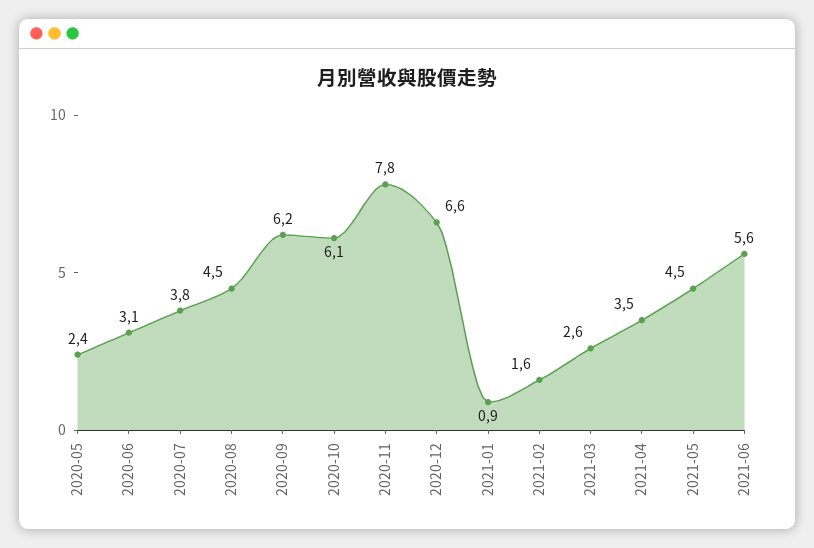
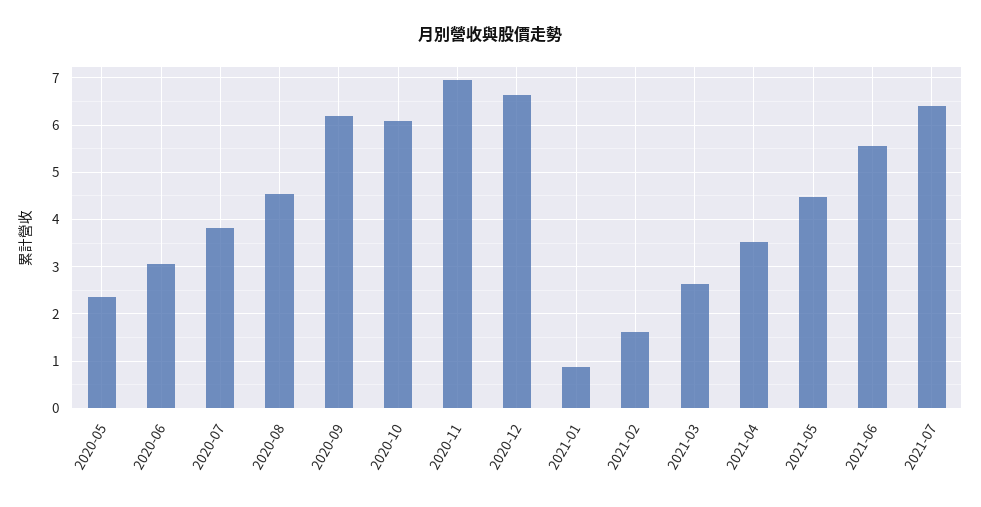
2020-11: 7.8 -> 7
2021-07: none -> 6.4

